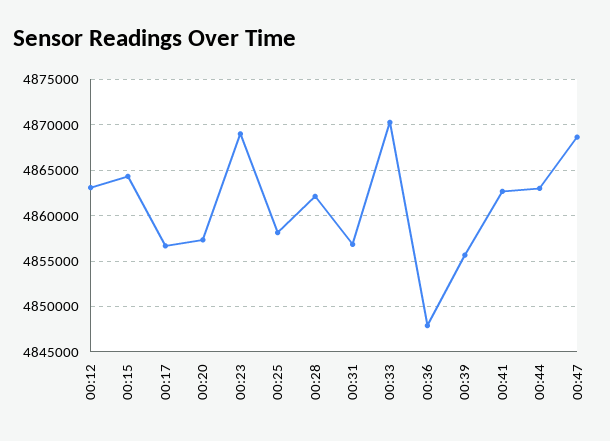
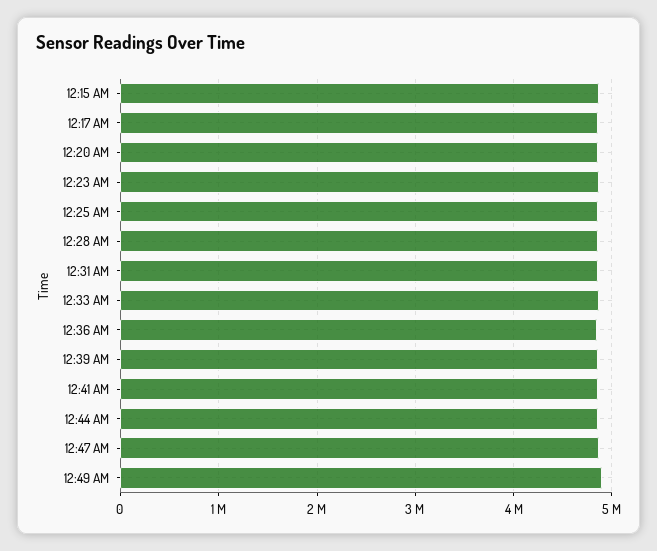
00:12: 4863000 -> none
12:49 AM: none -> 4900000

